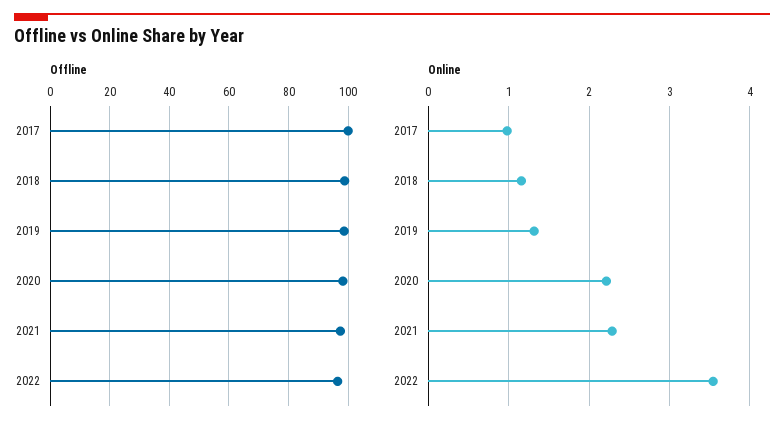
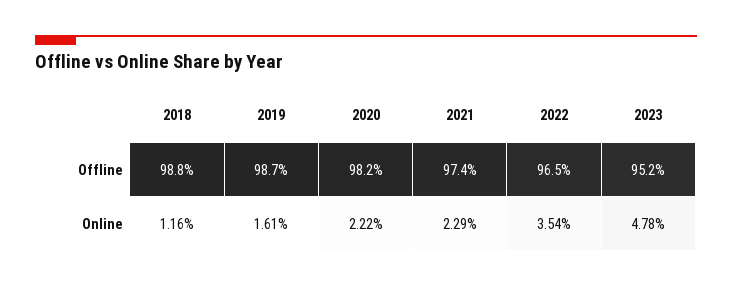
Offline, 2017: 100 -> none
Online, 2017: 1 -> none
Online, 2019: 1.3 -> 1.61
Offline, 2023: none -> 95.2
Online, 2023: none -> 4.78

